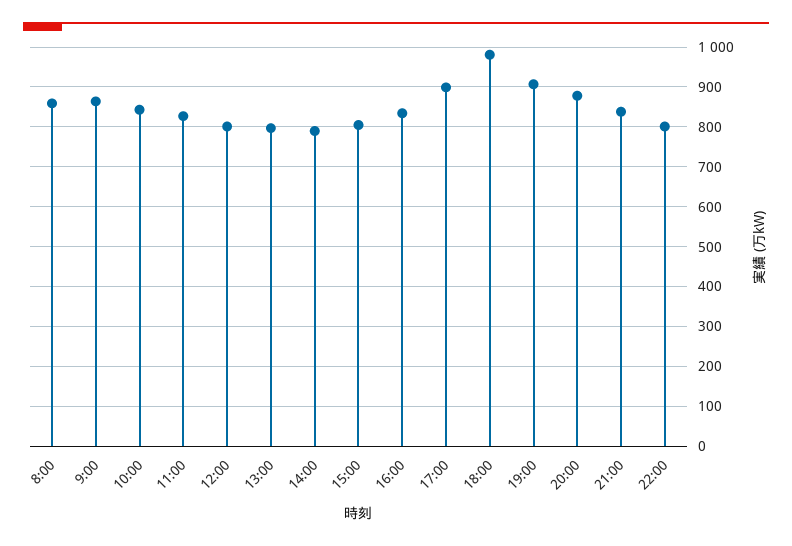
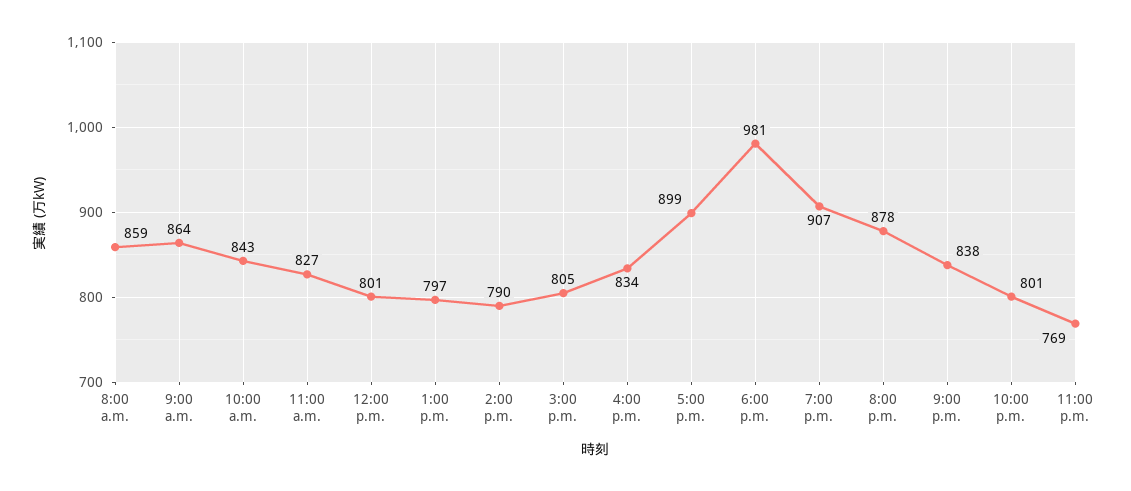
11:00 p.m.: none -> 769

